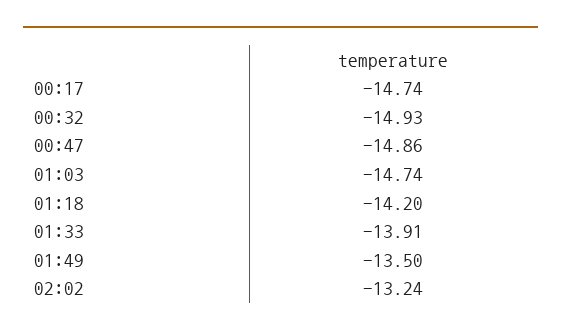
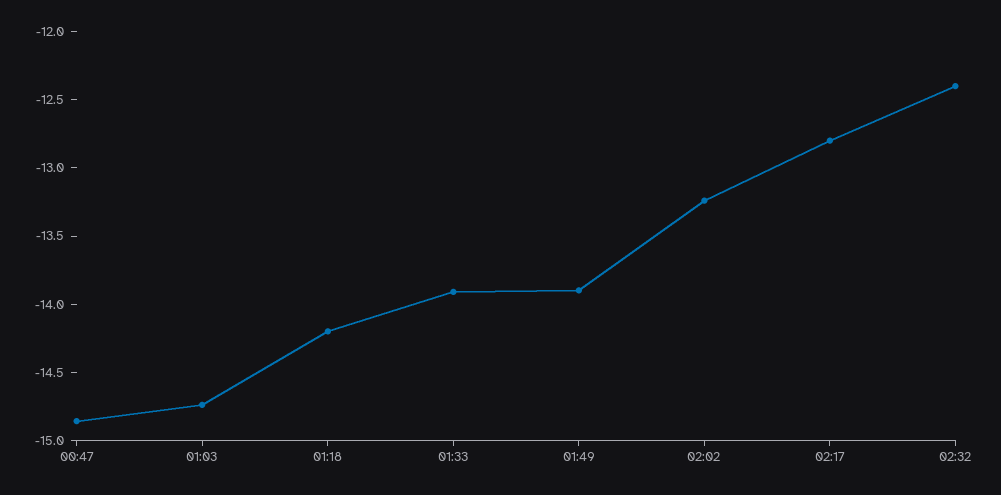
00:17: -14.74 -> none
00:32: -14.93 -> none
01:49: -13.5 -> -13.9
02:17: none -> -12.8
02:32: none -> -12.4

